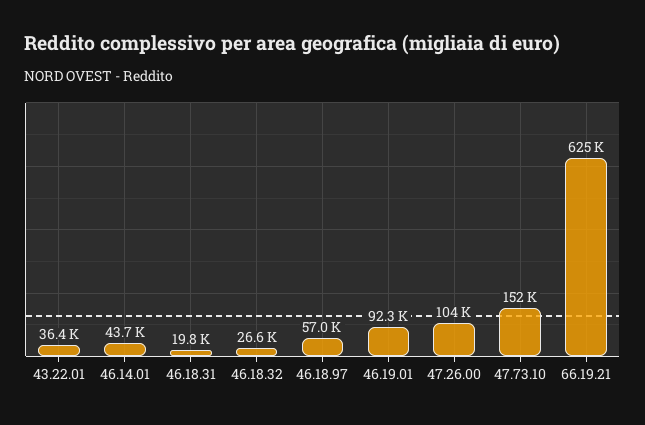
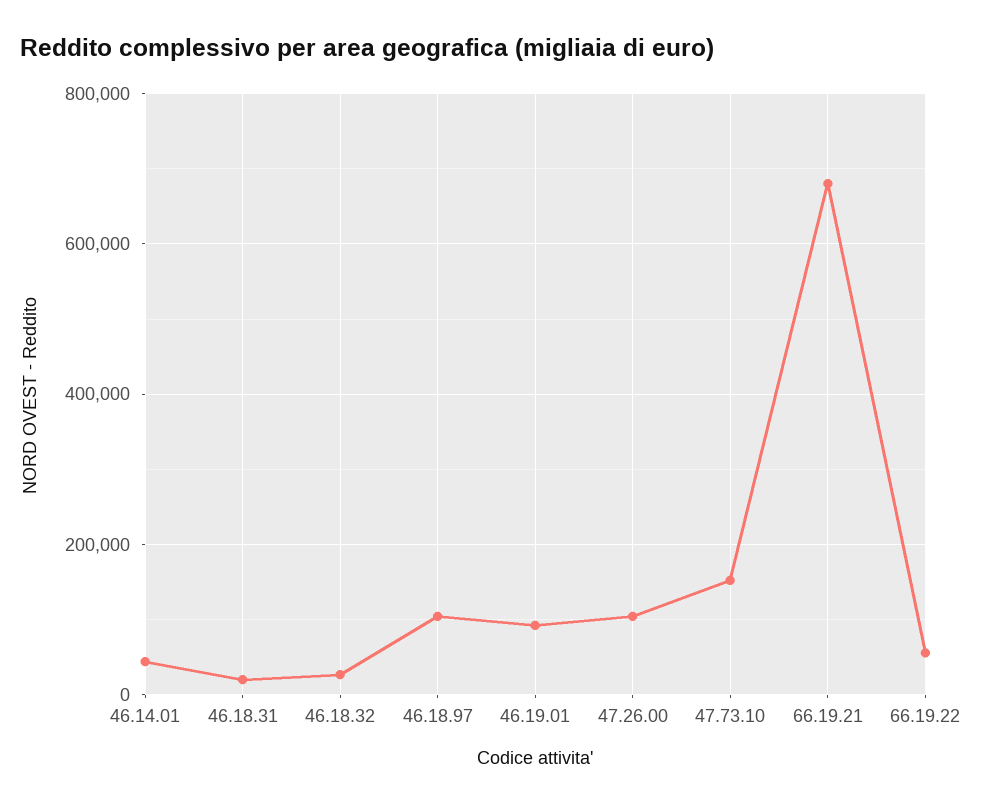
43.22.01: 36400 -> none
46.18.97: 57000 -> 100000
66.19.21: 625000 -> 680000
66.19.22: none -> 60000

